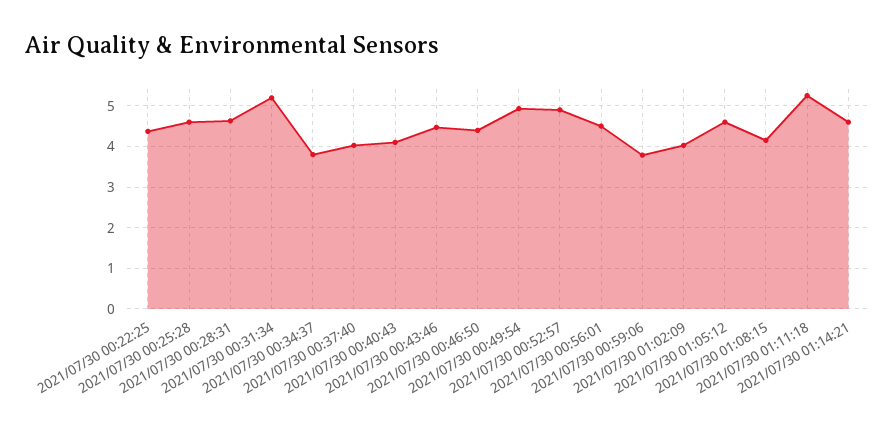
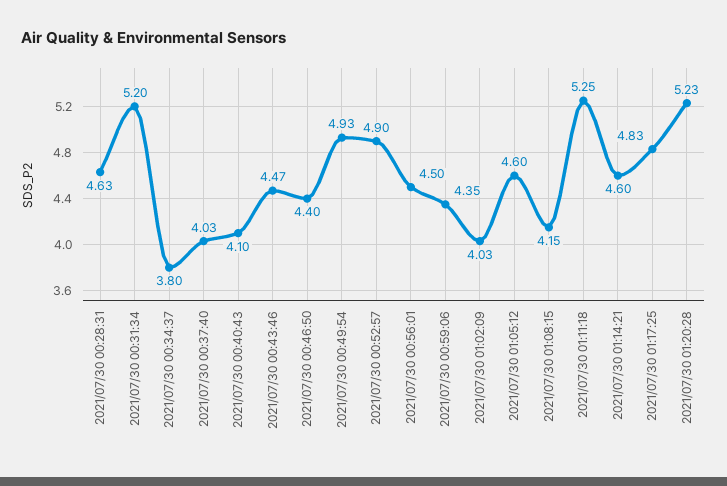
2021/07/30 00:22:25: 4.4 -> none
2021/07/30 00:25:28: 4.6 -> none
2021/07/30 00:59:06: 3.8 -> 4.35
2021/07/30 01:17:25: none -> 4.83
2021/07/30 01:20:28: none -> 5.23

